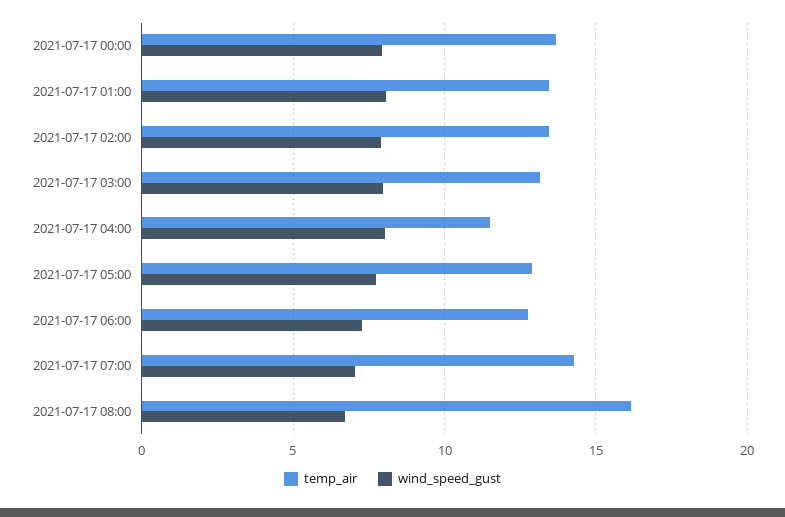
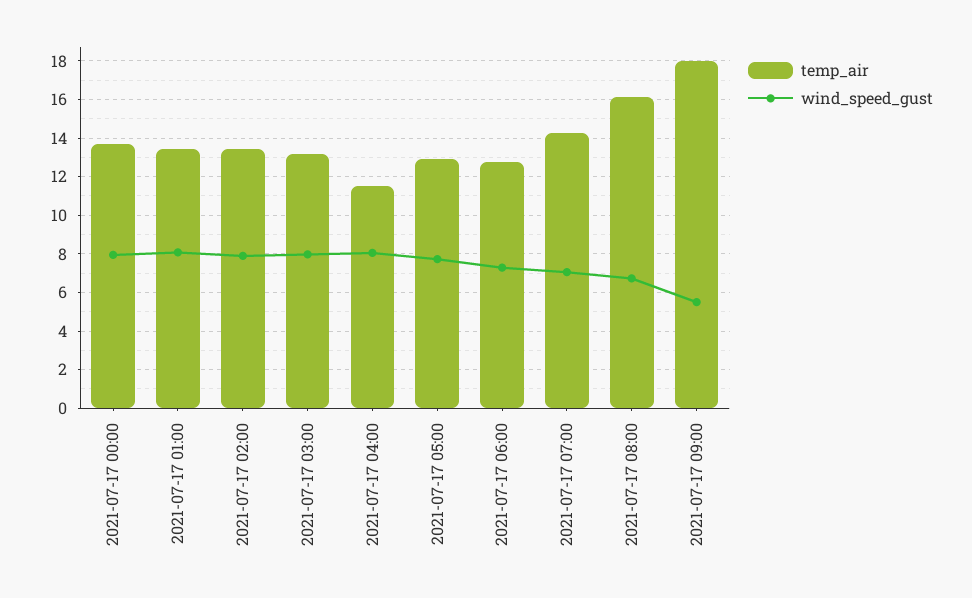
temp_air, 2021-07-17 09:00: none -> 18
wind_speed_gust, 2021-07-17 09:00: none -> 5.5

